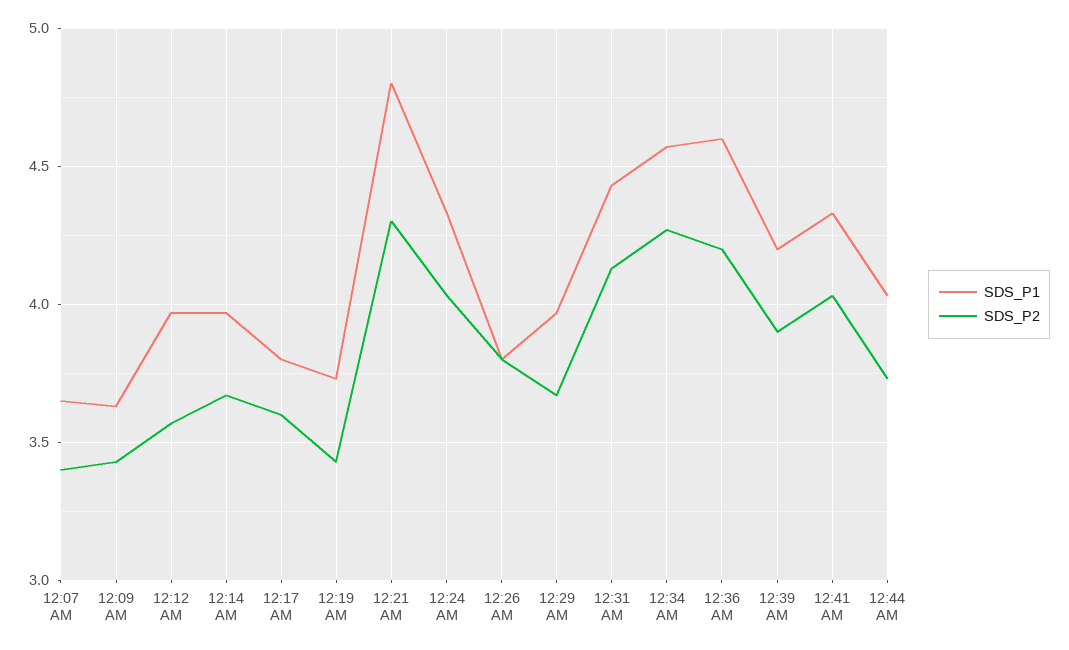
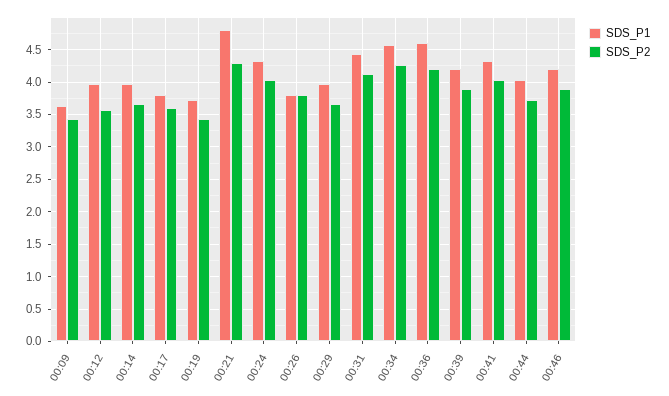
SDS_P1, 12:07 AM: 3.65 -> none
SDS_P2, 12:07 AM: 3.4 -> none
SDS_P1, 00:46: none -> 4.2
SDS_P2, 00:46: none -> 3.9

